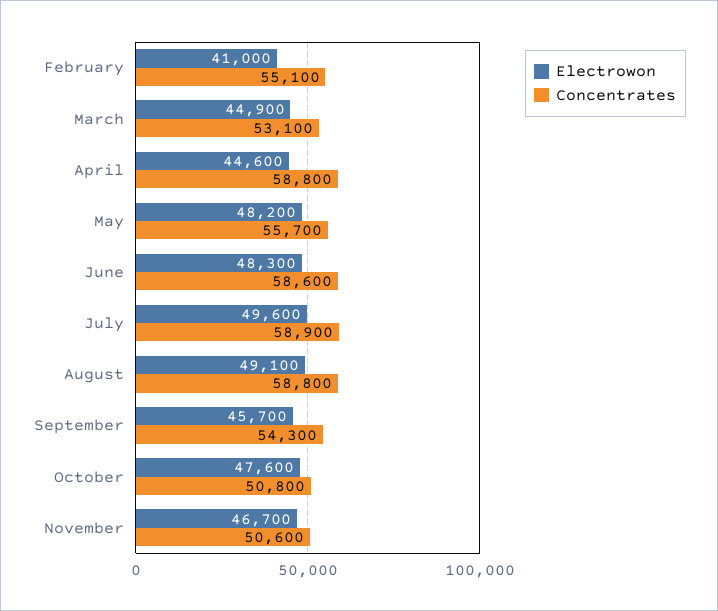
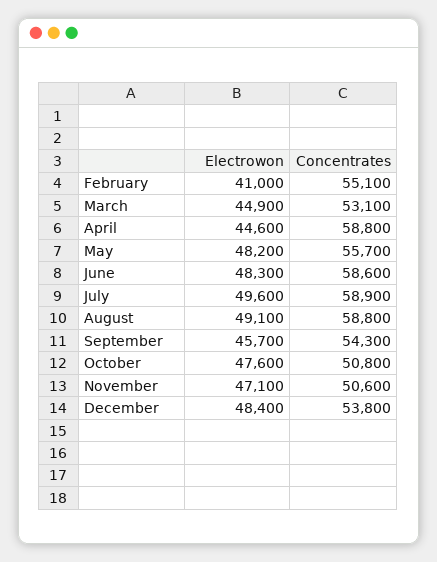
Electrowon, November: 46700 -> 47100
Electrowon, December: none -> 48400
Concentrates, December: none -> 53800

